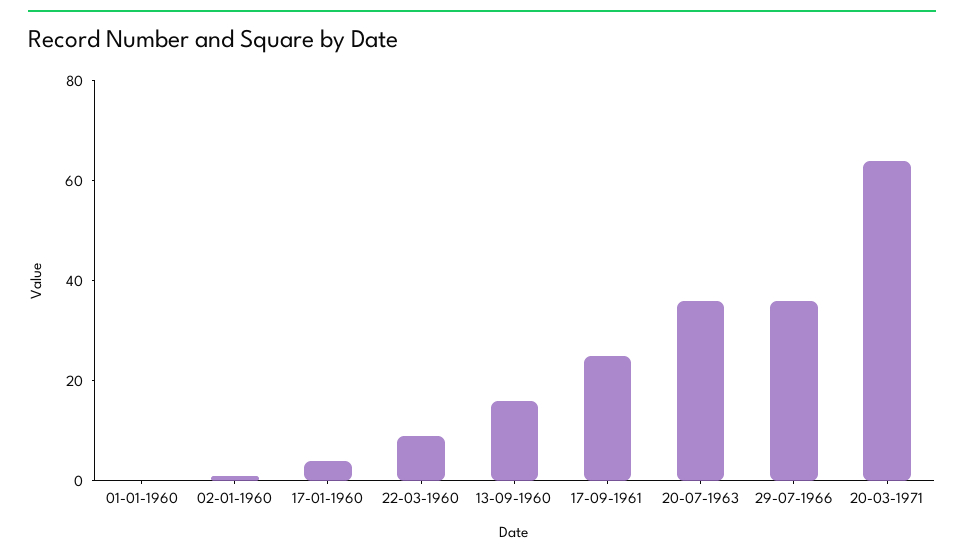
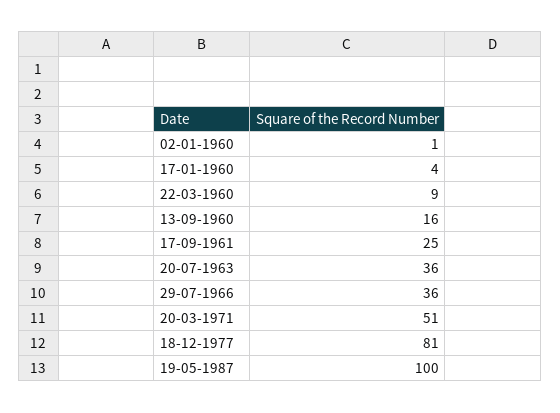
01-01-1960: 0 -> none
20-03-1971: 65 -> 51
18-12-1977: none -> 81
19-05-1987: none -> 100

